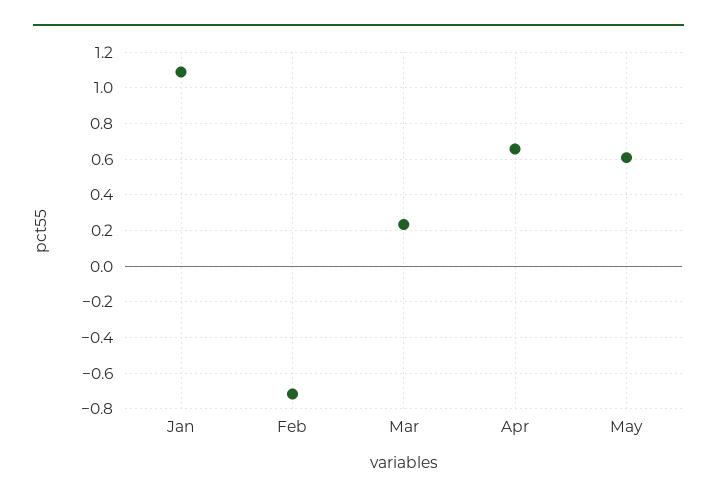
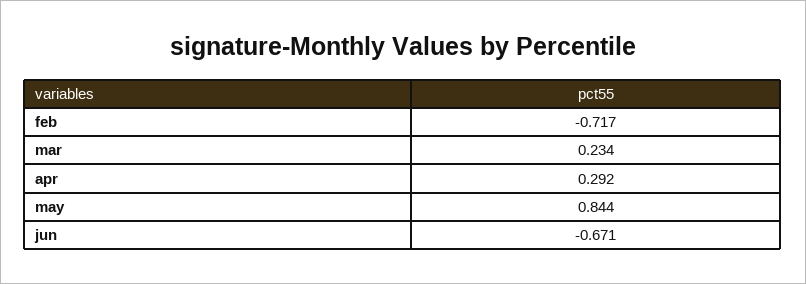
Jan: 1.1 -> none
Apr: 0.65 -> 0.292
May: 0.6 -> 0.844
jun: none -> -0.671

